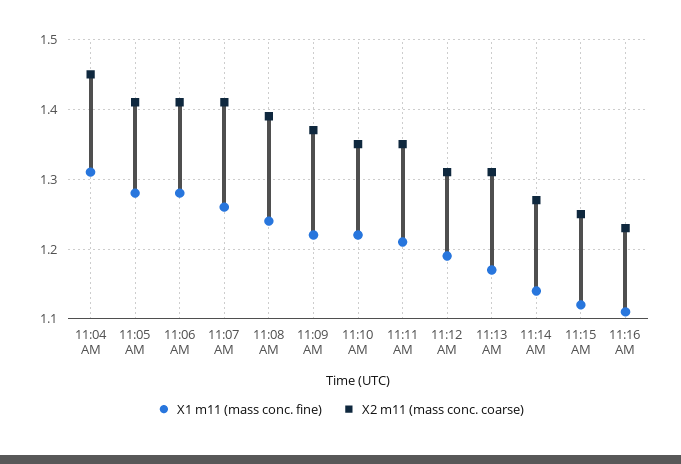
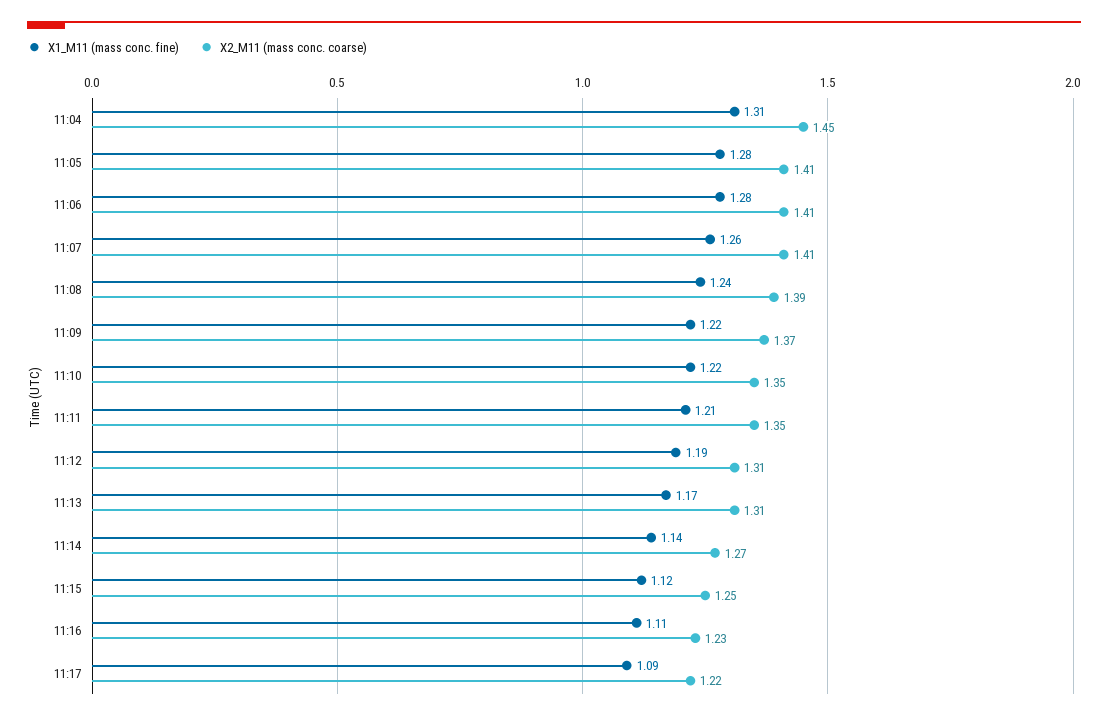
X1 m11 (mass conc. fine), 11:17: none -> 1.09
X2 m11 (mass conc. coarse), 11:17: none -> 1.22

